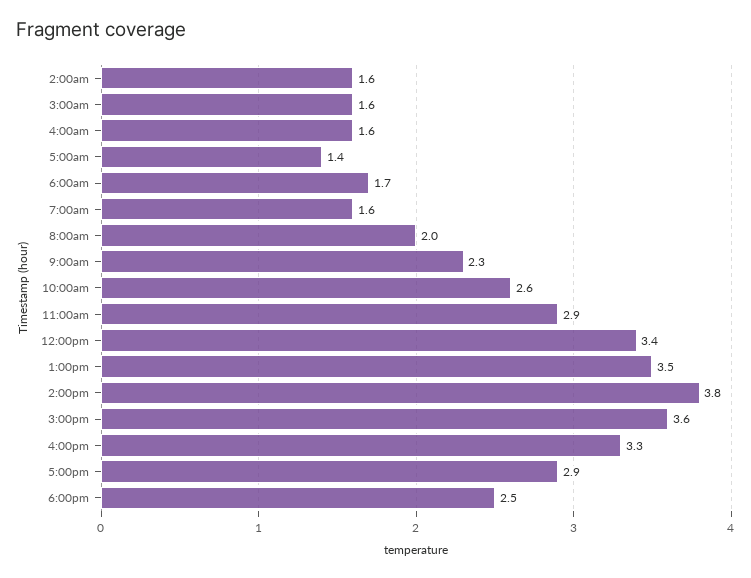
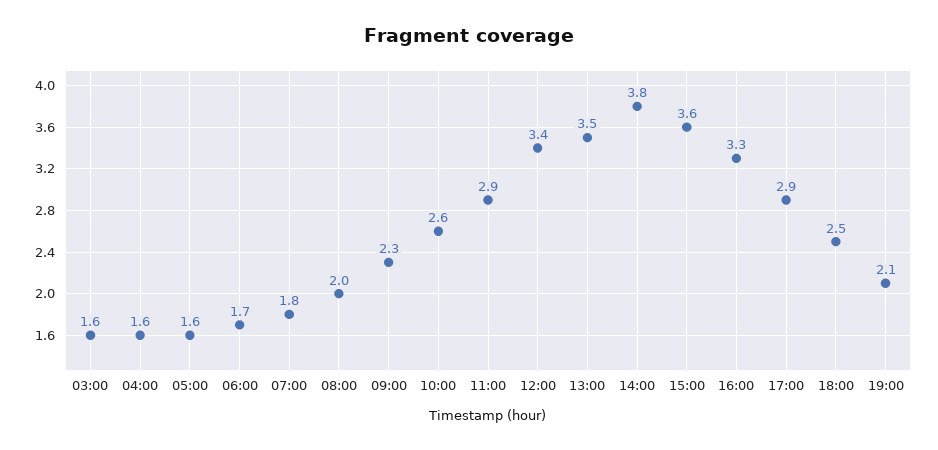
2:00am: 1.6 -> none
5:00am: 1.4 -> 1.6
7:00am: 1.6 -> 1.8
19:00: none -> 2.1

